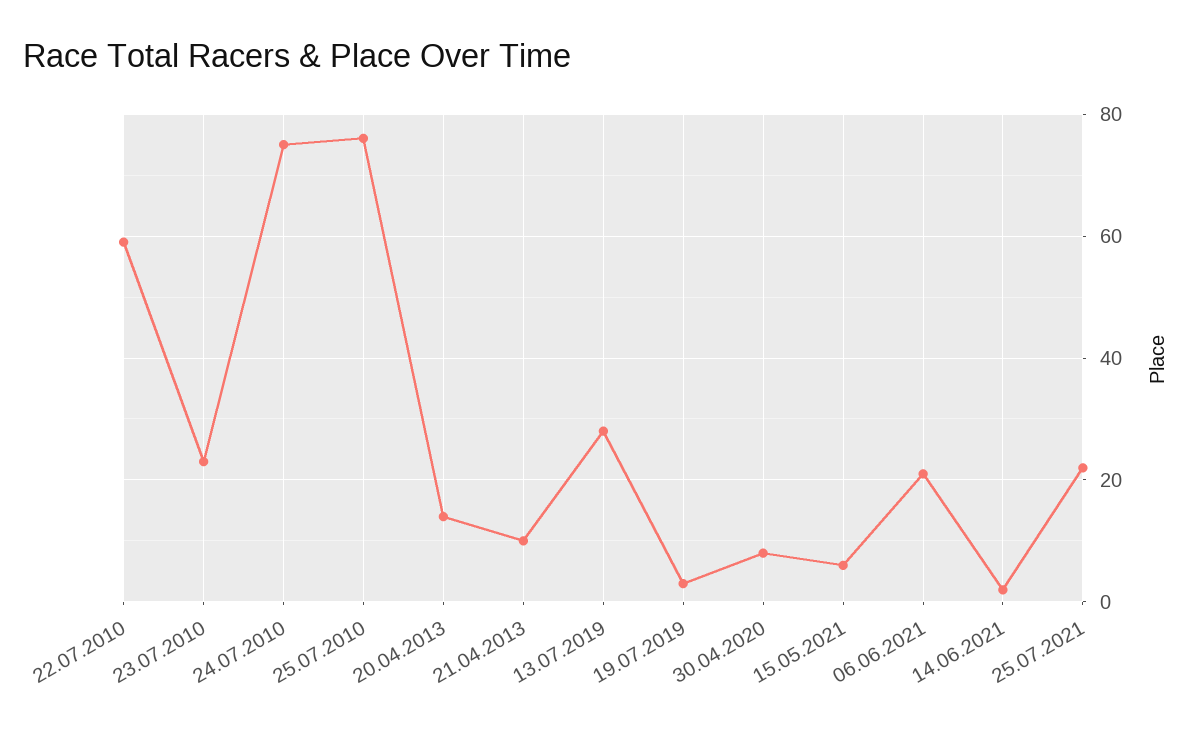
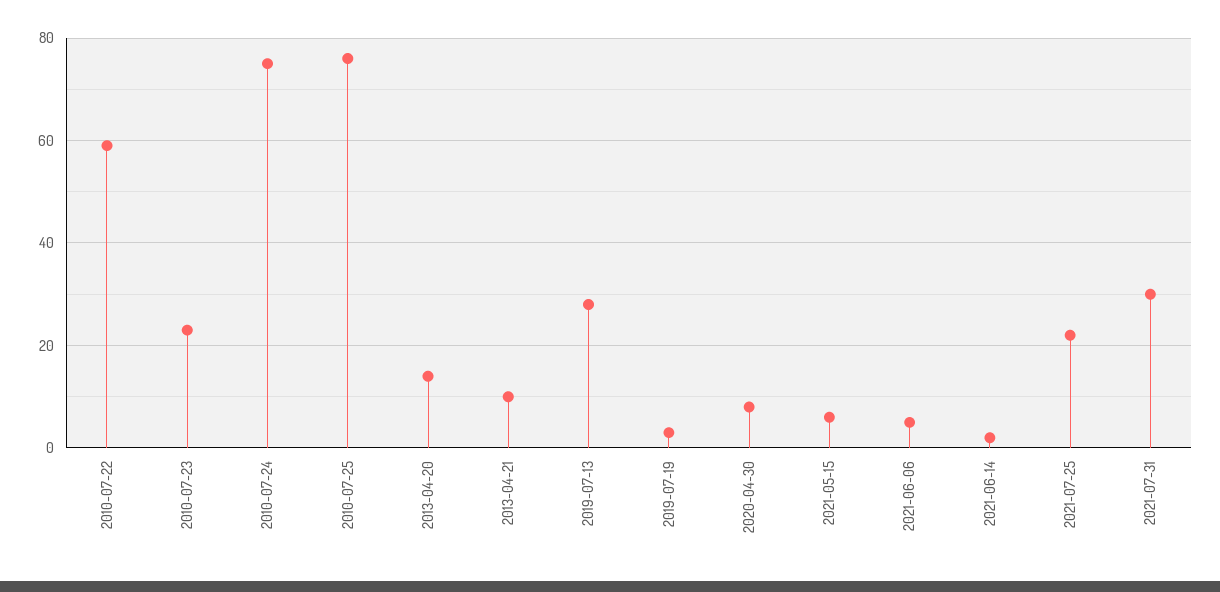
06.06.2021: 20 -> 5
2021-07-31: none -> 30

